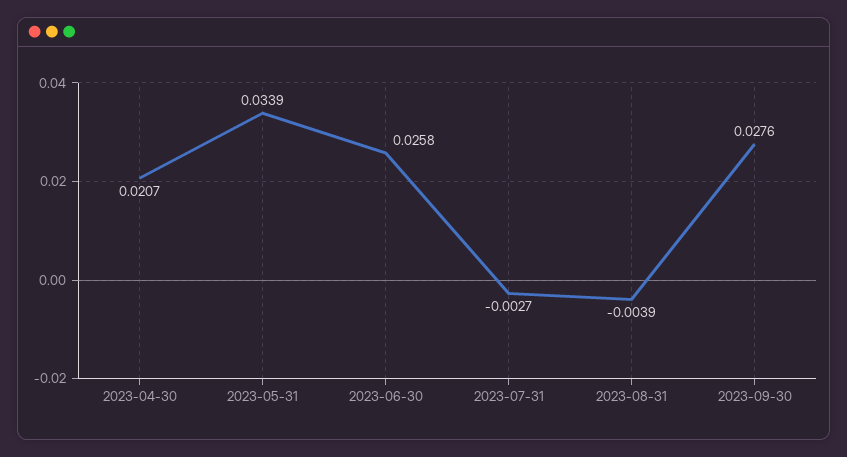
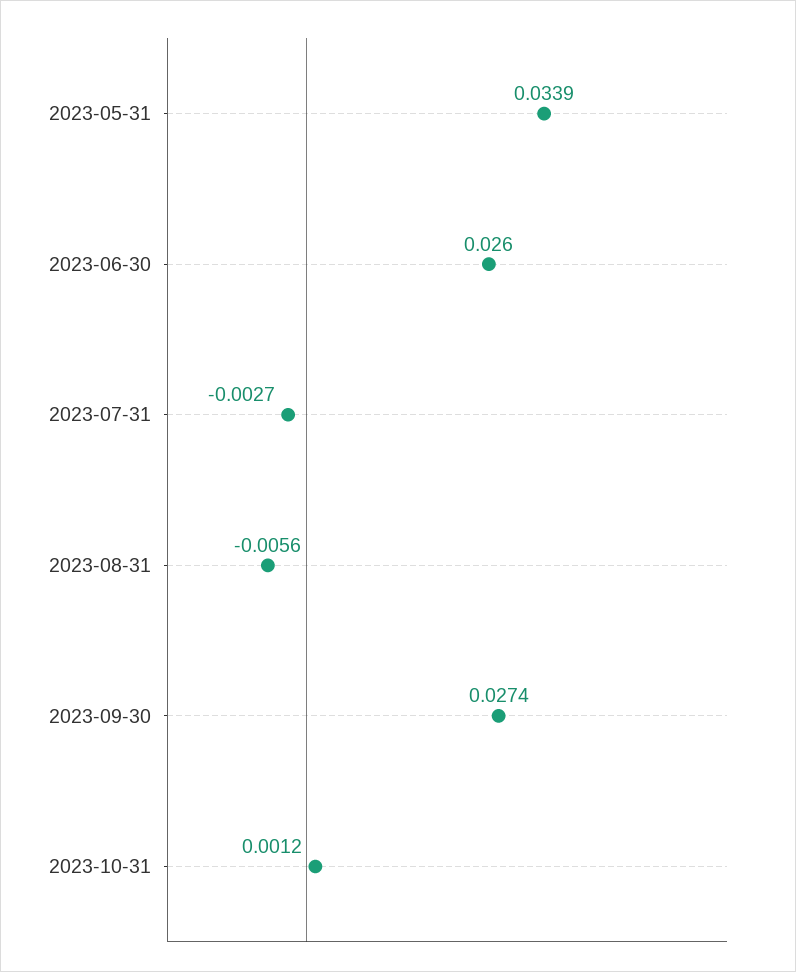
2023-04-30: 0.0207 -> none
2023-06-30: 0.0258 -> 0.026
2023-08-31: -0.0039 -> -0.0056
2023-09-30: 0.0276 -> 0.0274
2023-10-31: none -> 0.0012

